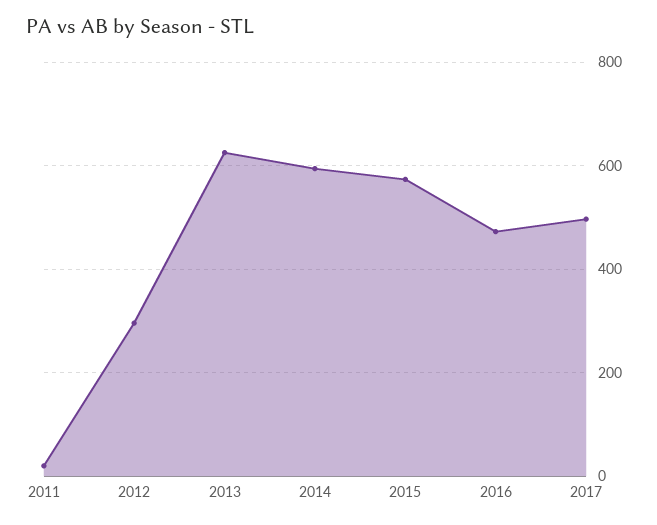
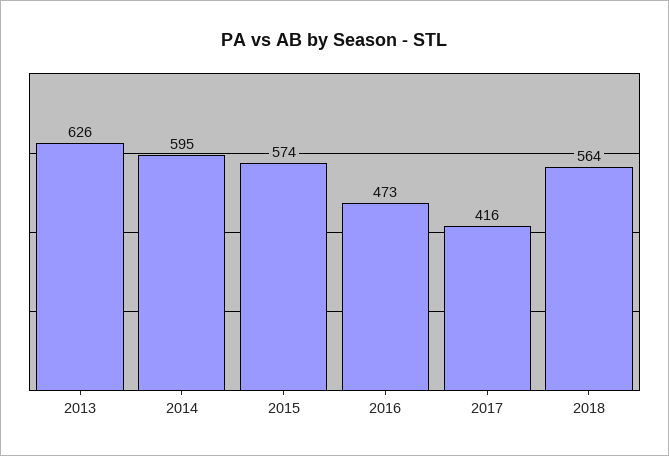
2011: 20 -> none
2012: 300 -> none
2017: 500 -> 416
2018: none -> 564

